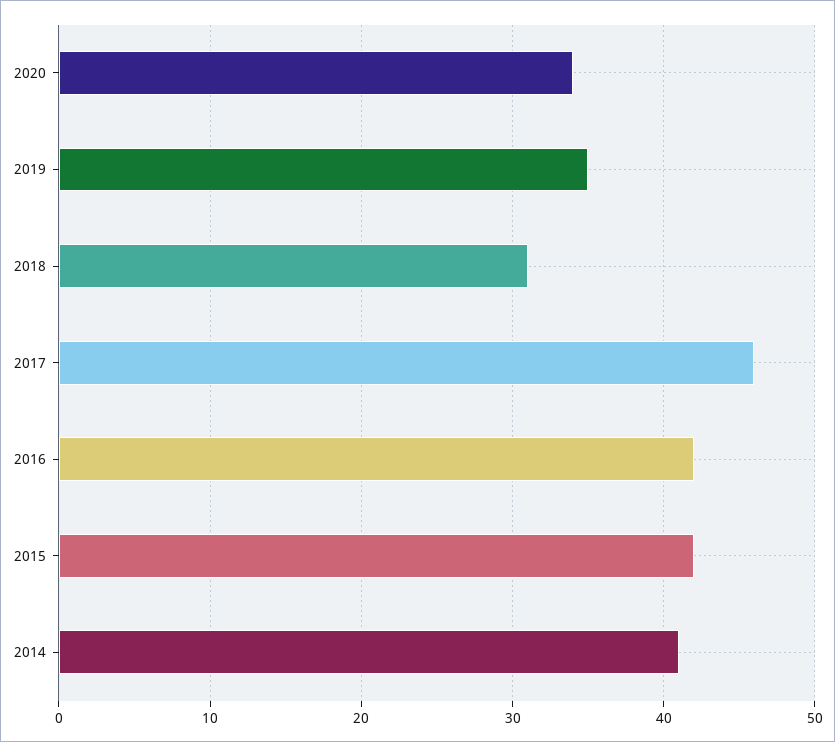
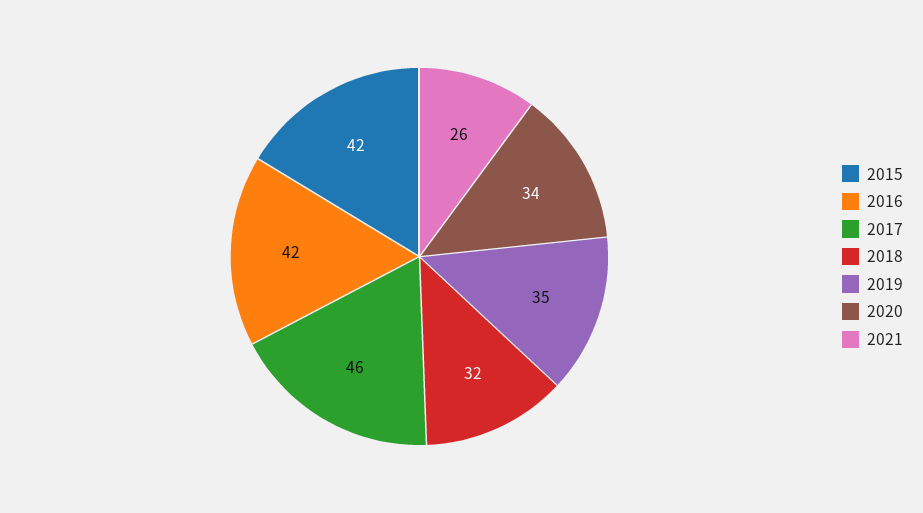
2018: 31 -> 32
2014: 41 -> none
2021: none -> 26

